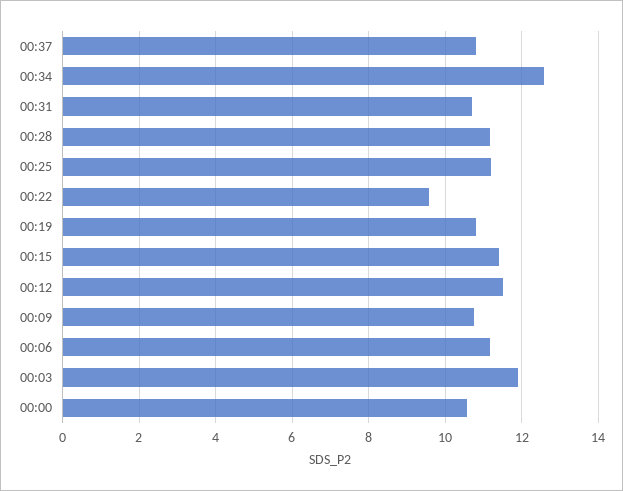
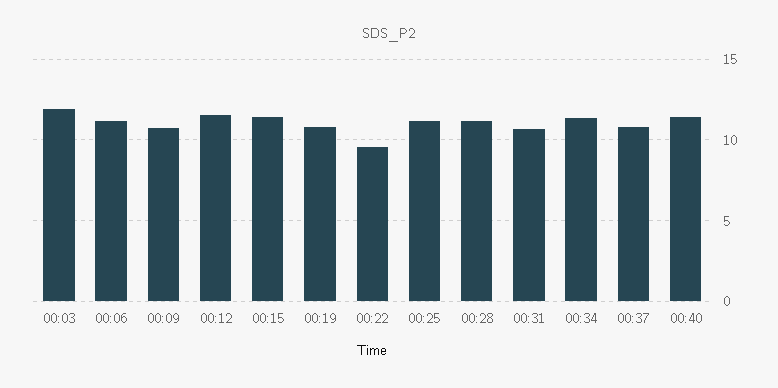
00:34: 12.6 -> 11.5
00:00: 10.6 -> none
00:40: none -> 11.5

